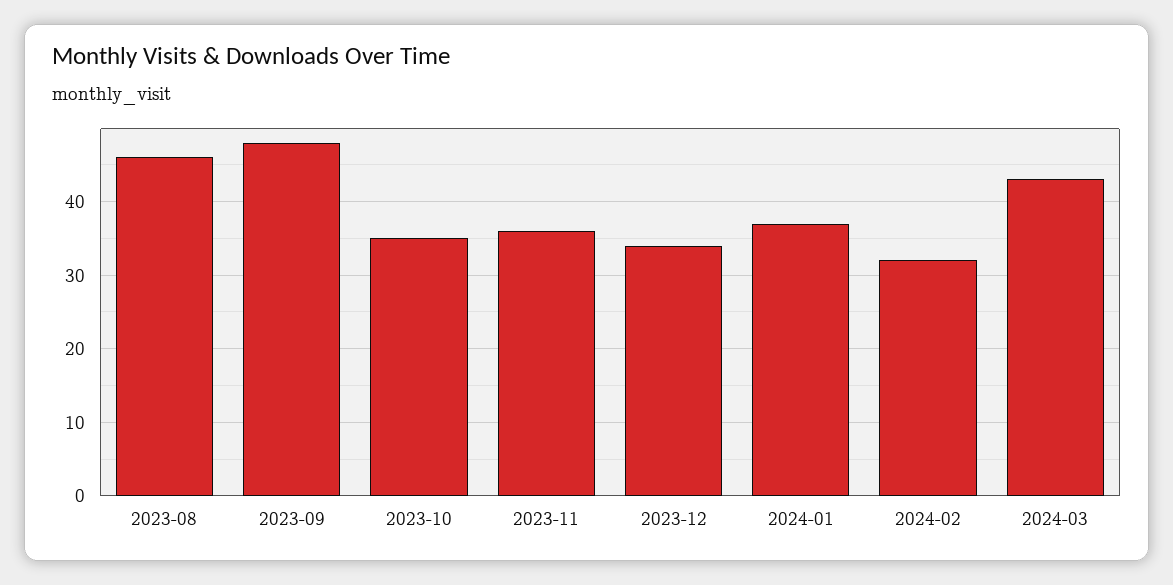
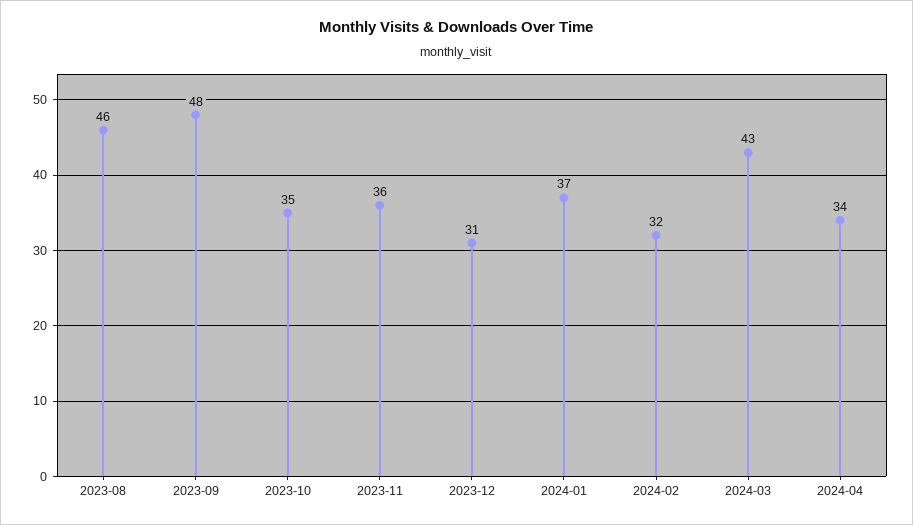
2023-12: 34 -> 31
2024-04: none -> 34

